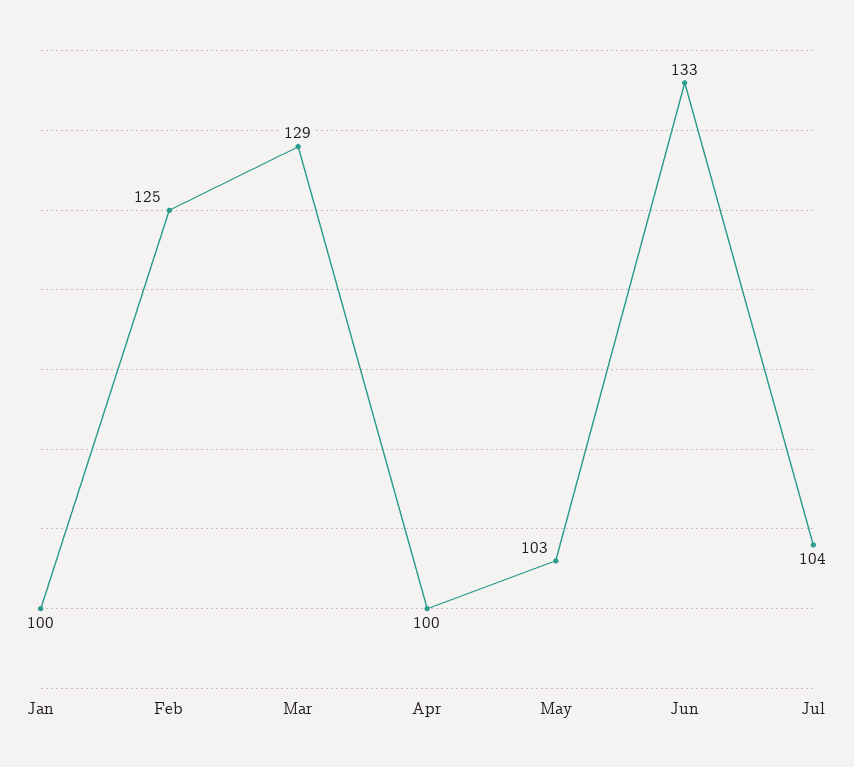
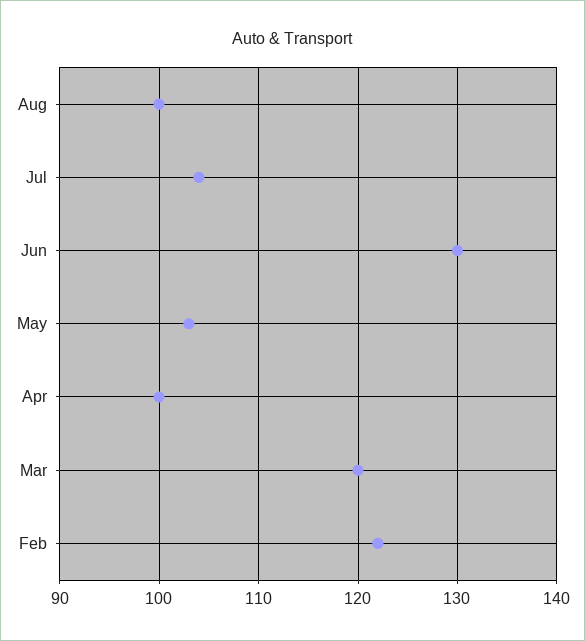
Jan: 100 -> none
Feb: 125 -> 122
Mar: 129 -> 120
Jun: 133 -> 130
Aug: none -> 100

